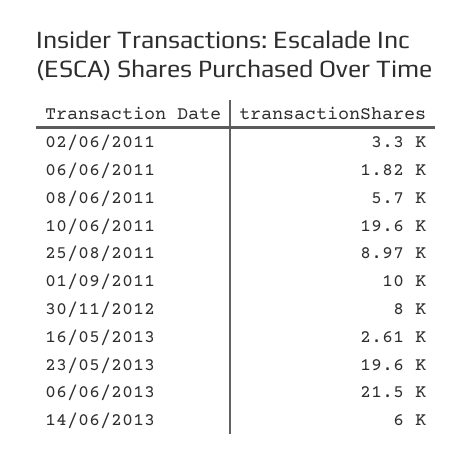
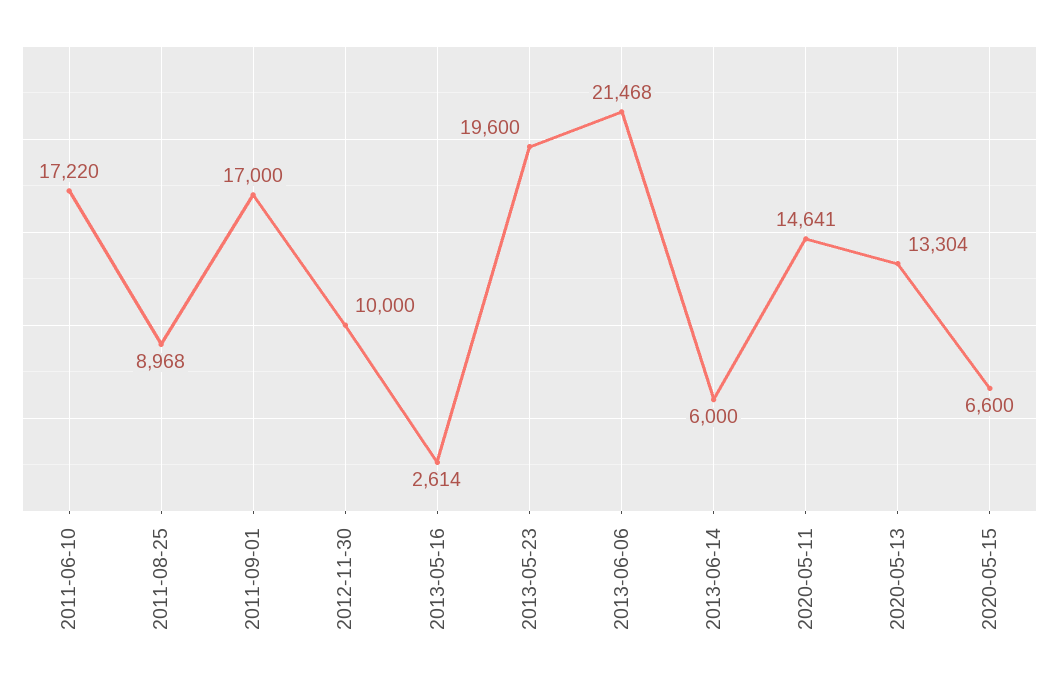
02/06/2011: 3300 -> none
06/06/2011: 1820 -> none
08/06/2011: 5700 -> none
10/06/2011: 19600 -> 17220
01/09/2011: 10000 -> 17000
30/11/2012: 8000 -> 10000
2020-05-11: none -> 14641
2020-05-13: none -> 13304
2020-05-15: none -> 6600

